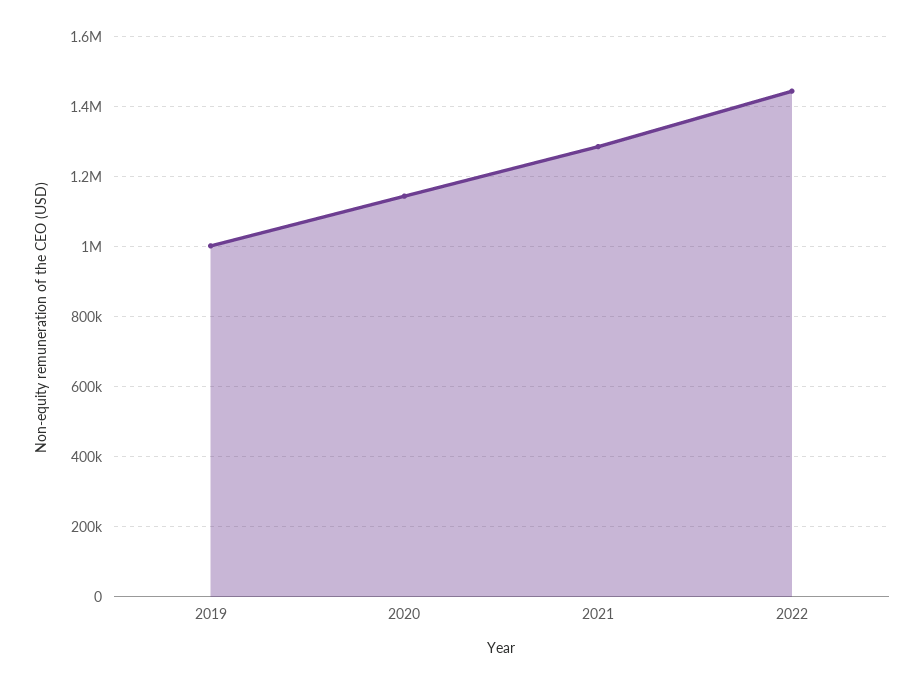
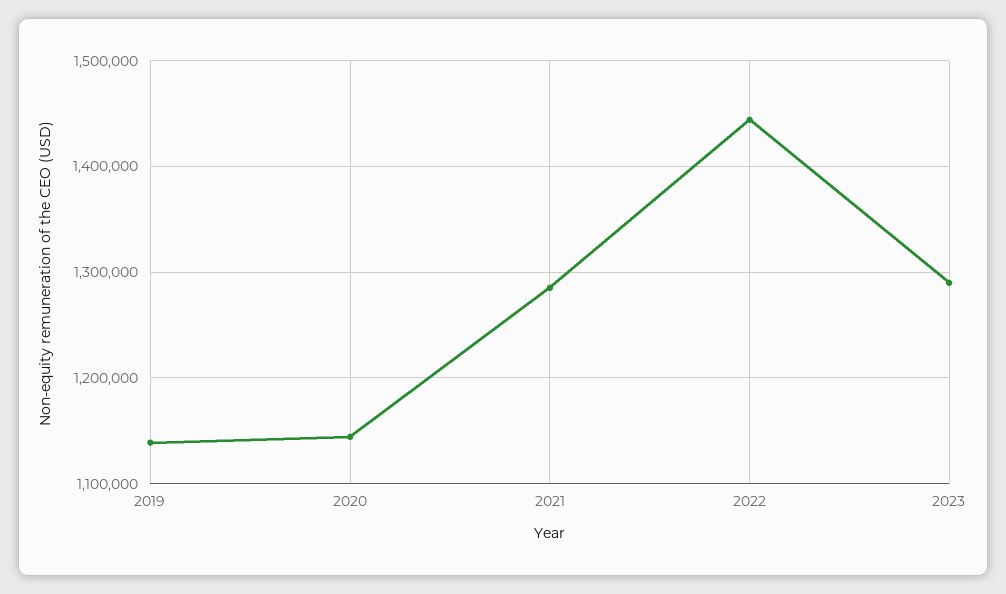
2019: 1000000 -> 1140000
2023: none -> 1290000

